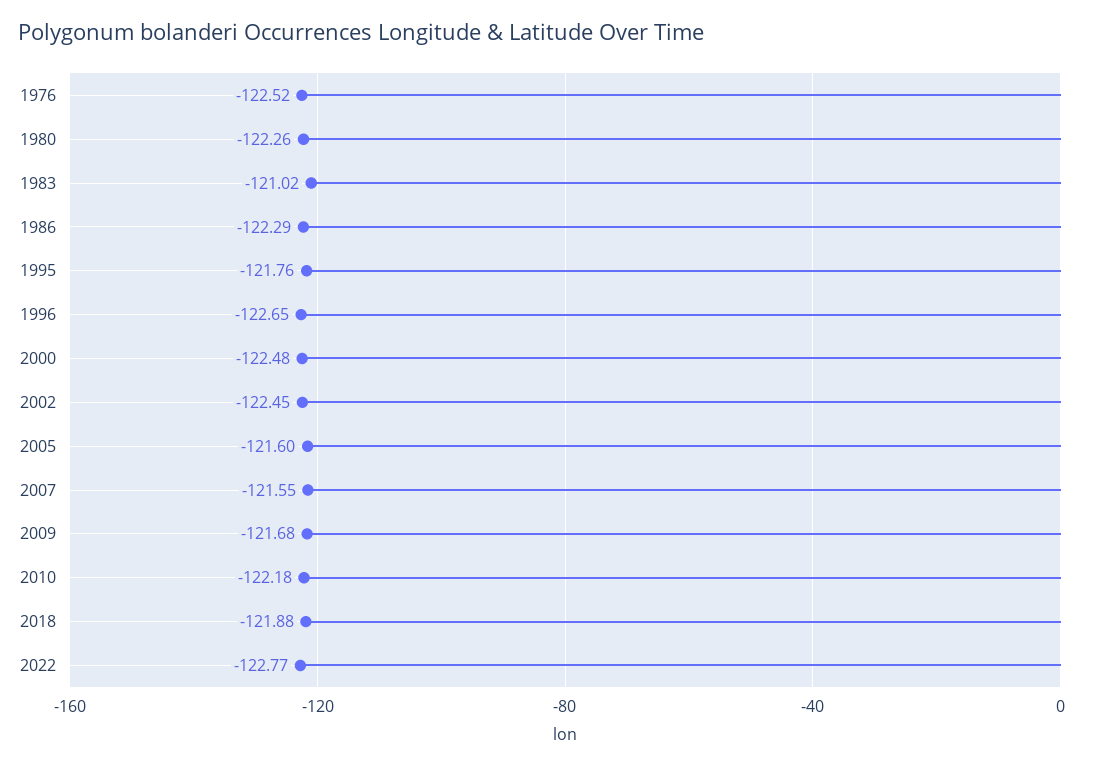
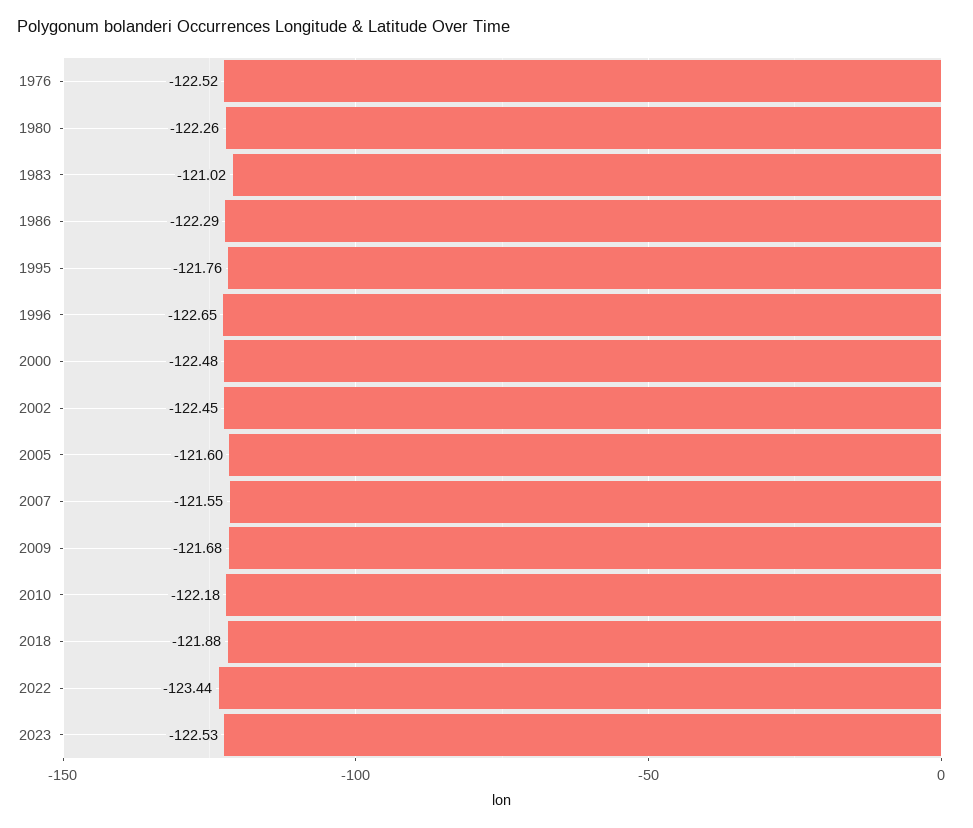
2022: -122.77 -> -123.44
2023: none -> -122.53

